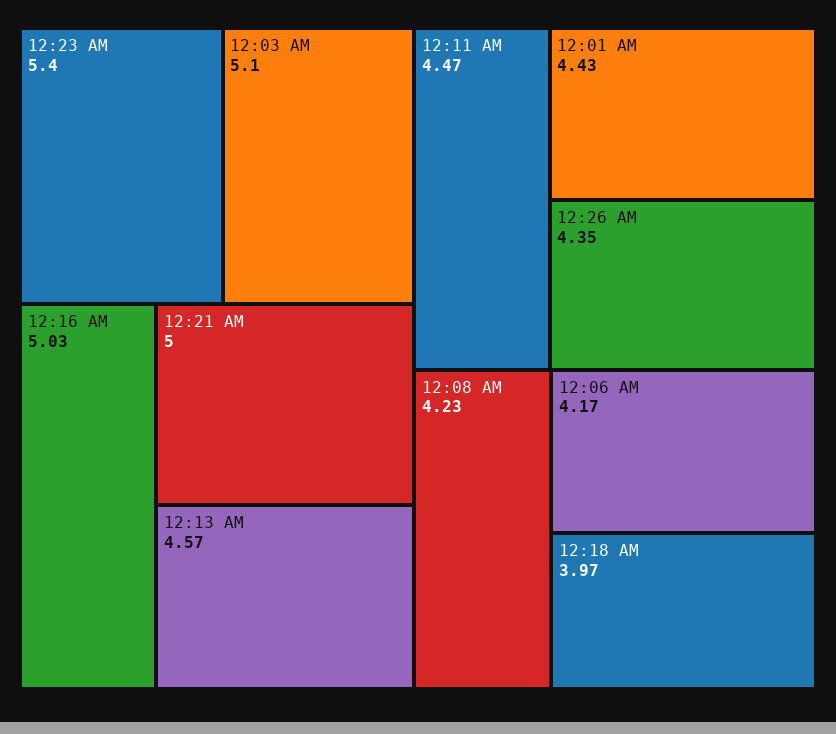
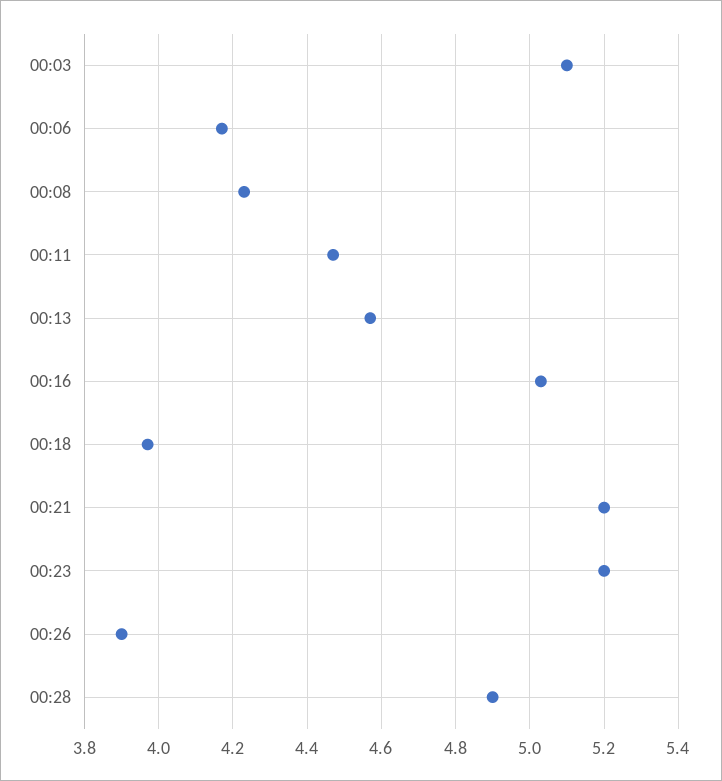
12:23 AM: 5.4 -> 5.2
12:21 AM: 5 -> 5.2
12:01 AM: 4.43 -> none
12:26 AM: 4.35 -> 3.9
00:28: none -> 4.9

